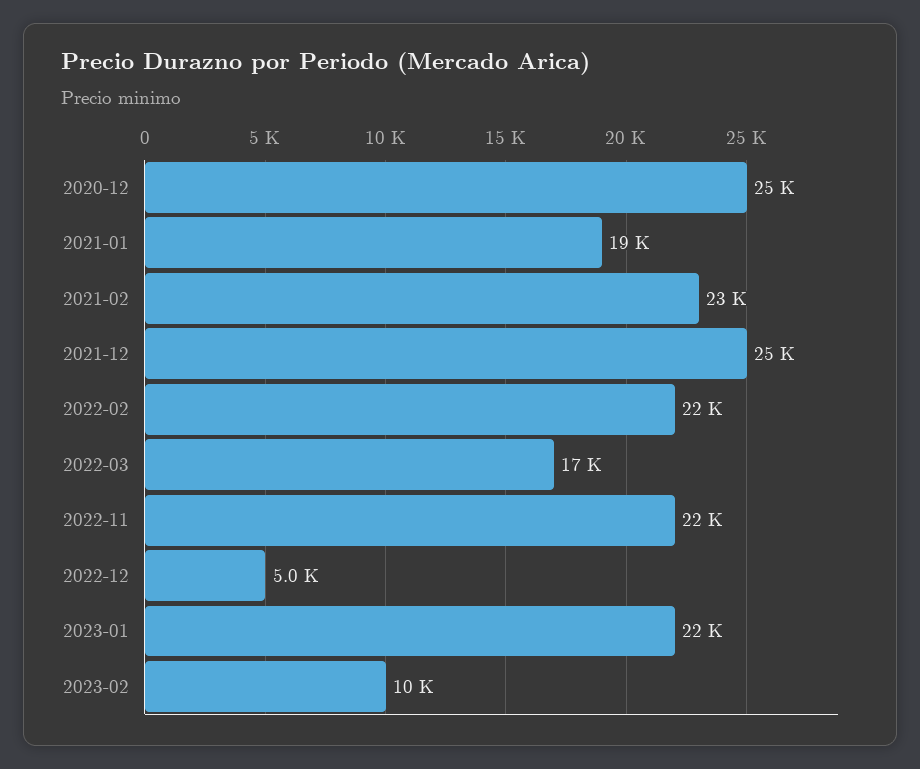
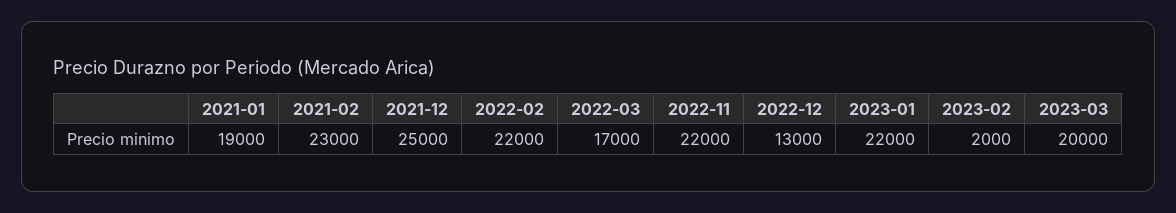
2020-12: 25000 -> none
2022-12: 5000 -> 13000
2023-02: 10000 -> 2000
2023-03: none -> 20000

